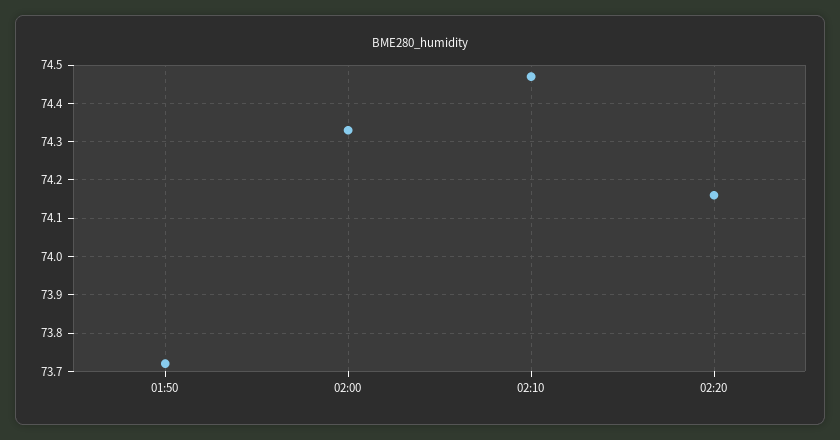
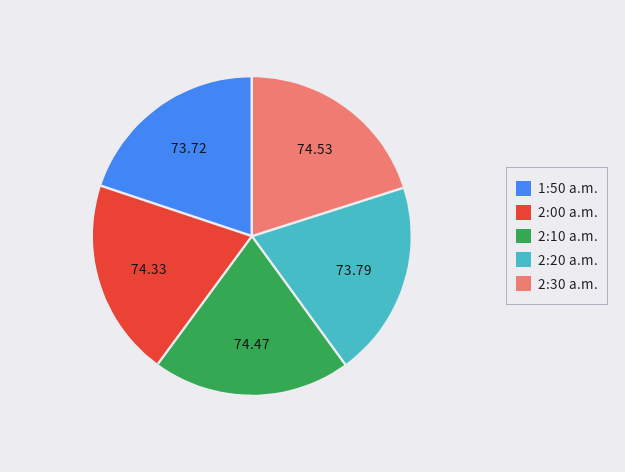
02:20: 74.15 -> 73.79
2:30 a.m.: none -> 74.53

